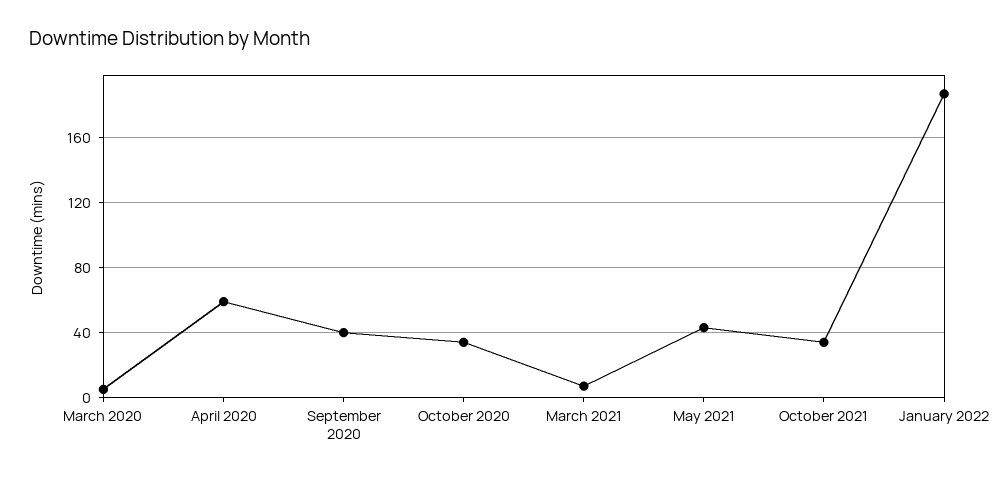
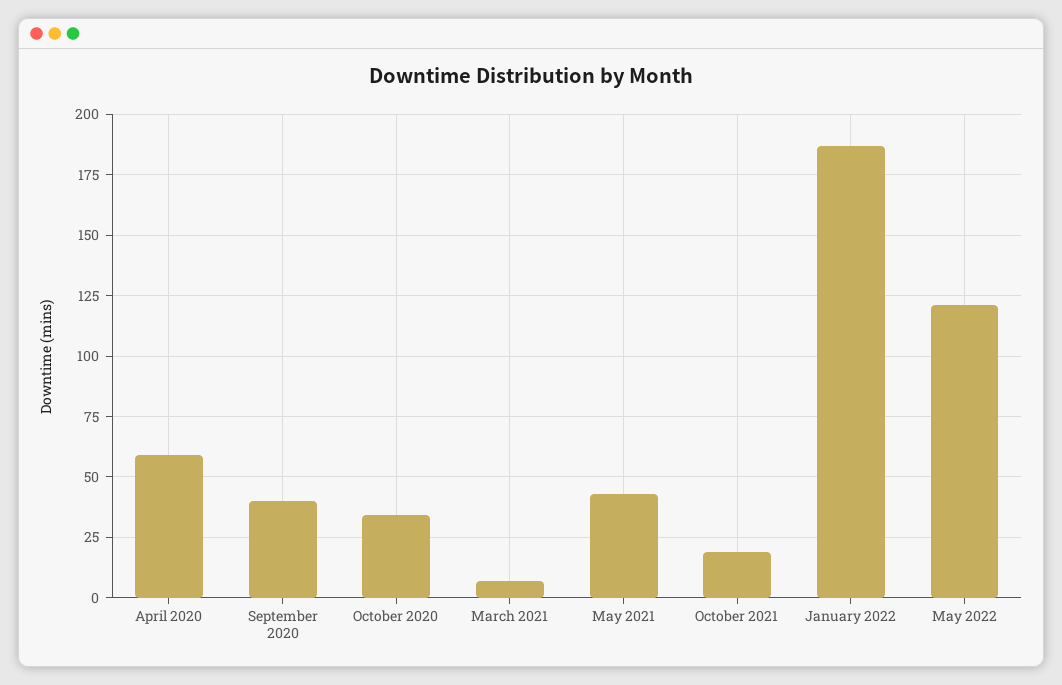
March 2020: 5 -> none
October 2021: 35 -> 20
May 2022: none -> 120

